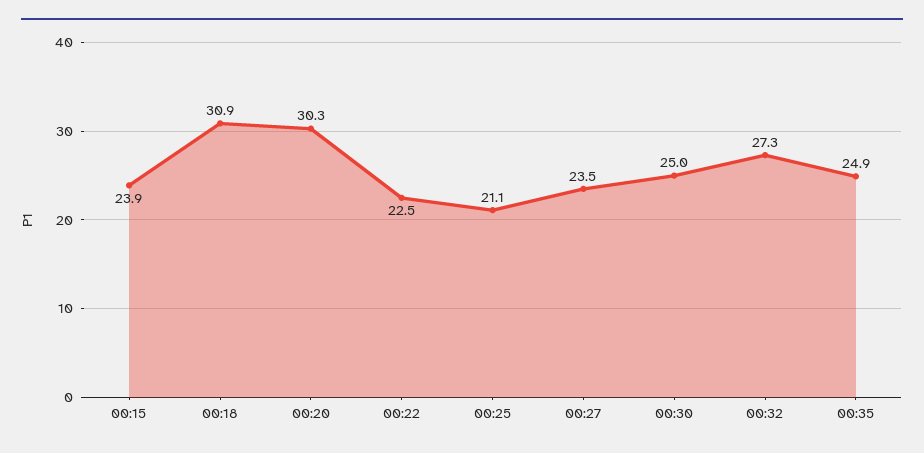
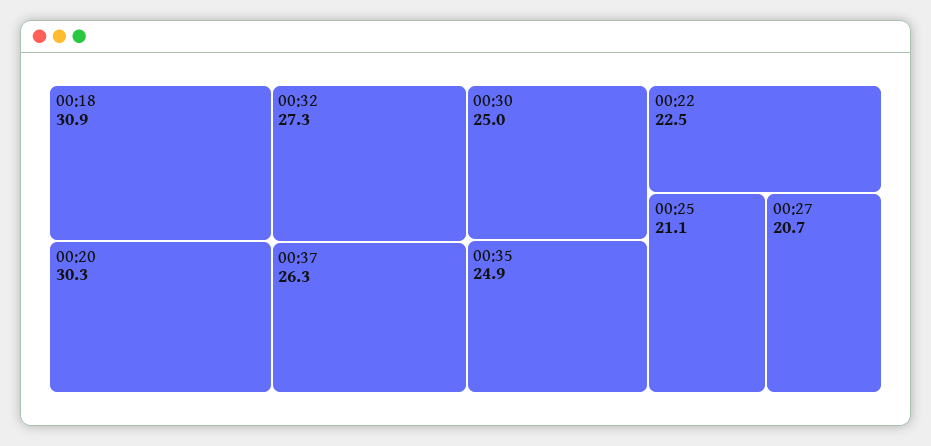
00:15: 23.9 -> none
00:27: 23.5 -> 20.7
00:37: none -> 26.3

